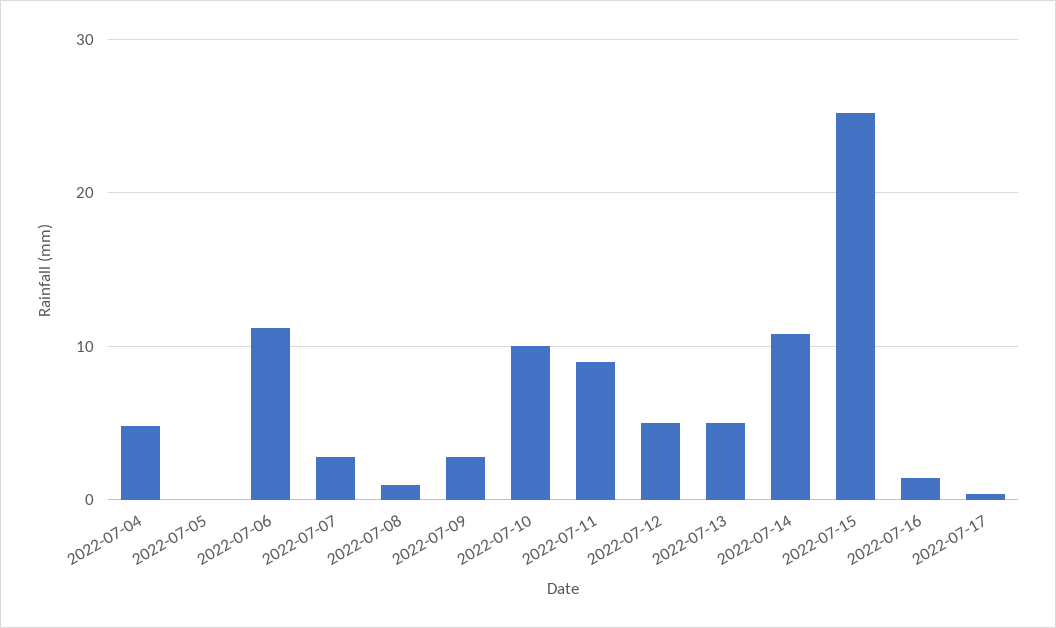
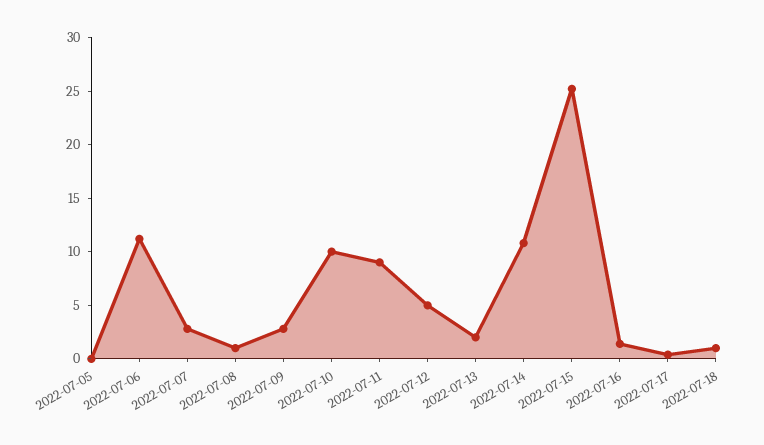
2022-07-04: 5 -> none
2022-07-13: 5 -> 2
2022-07-18: none -> 1

